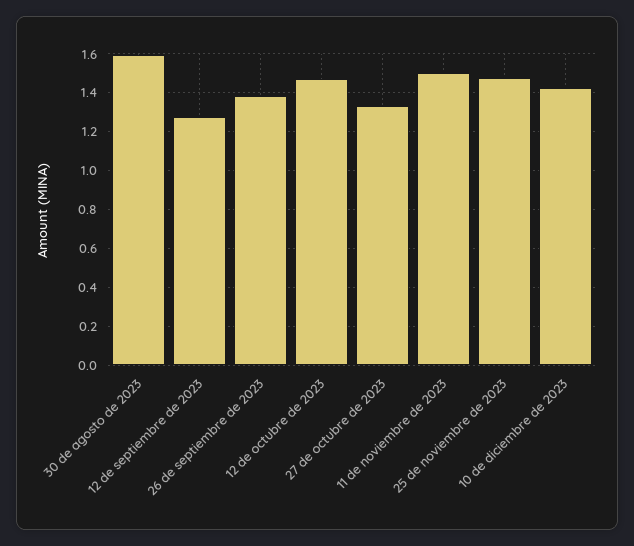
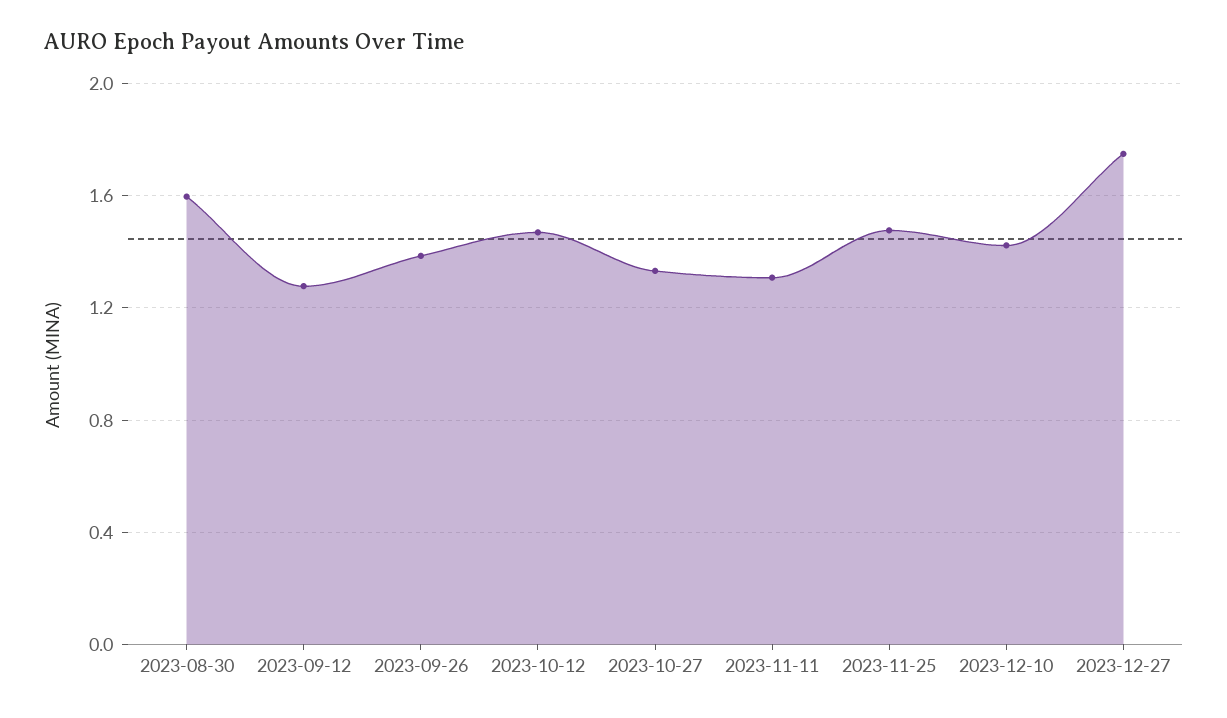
11 de noviembre de 2023: 1.5 -> 1.3
2023-12-27: none -> 1.75

